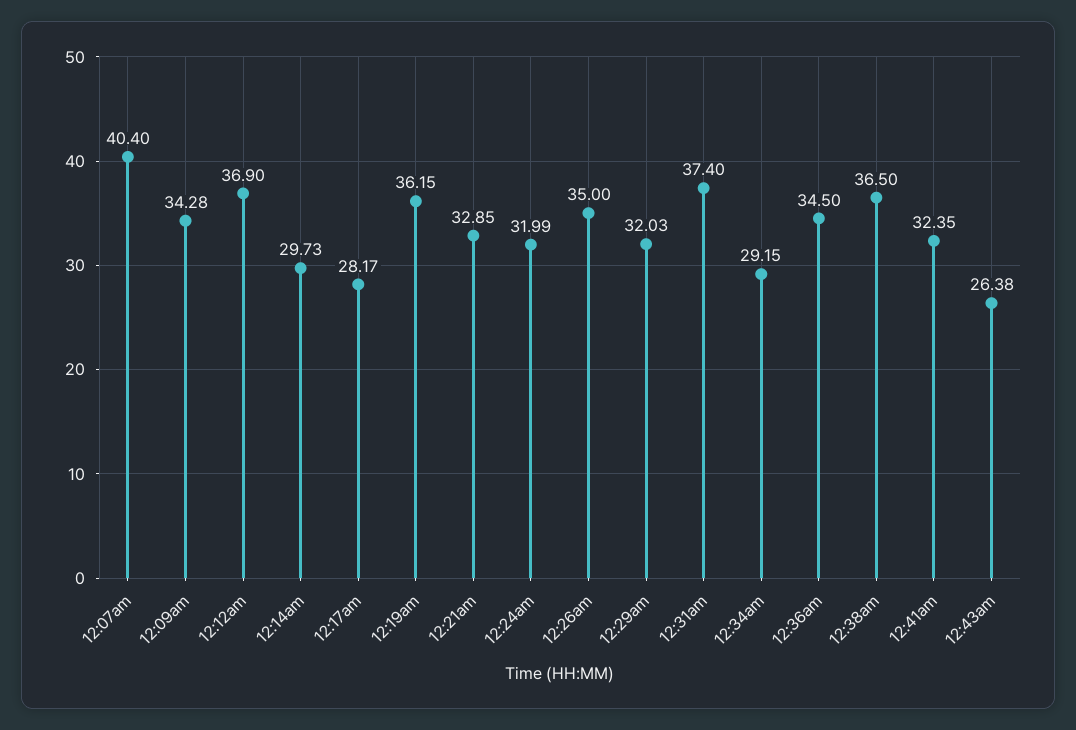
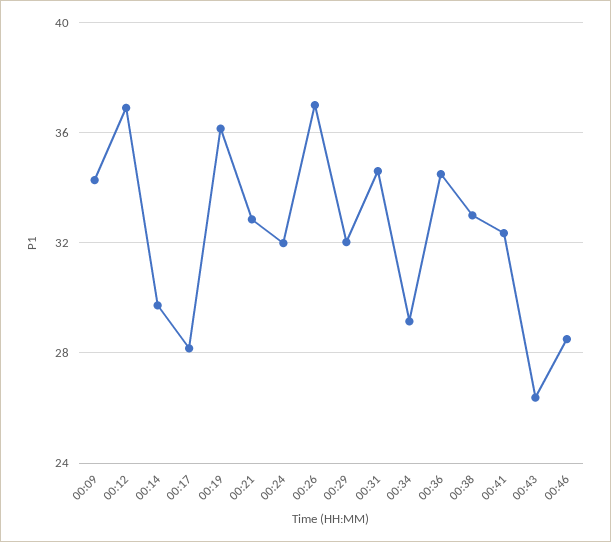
12:07am: 40.4 -> none
12:26am: 35 -> 37
12:31am: 37.4 -> 34.5
12:38am: 36.5 -> 33
00:46: none -> 28.5

